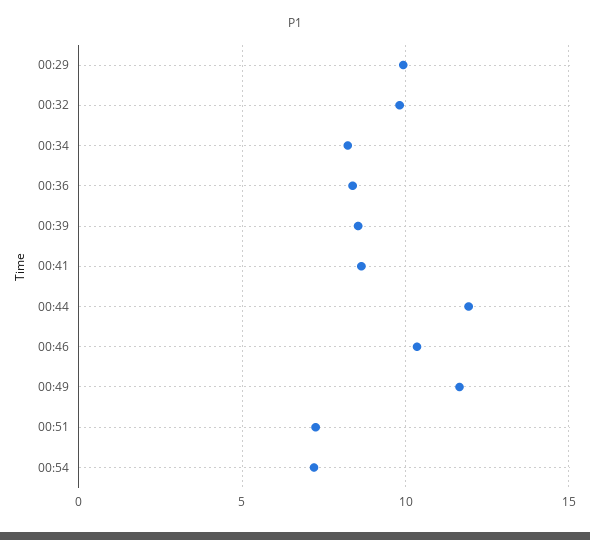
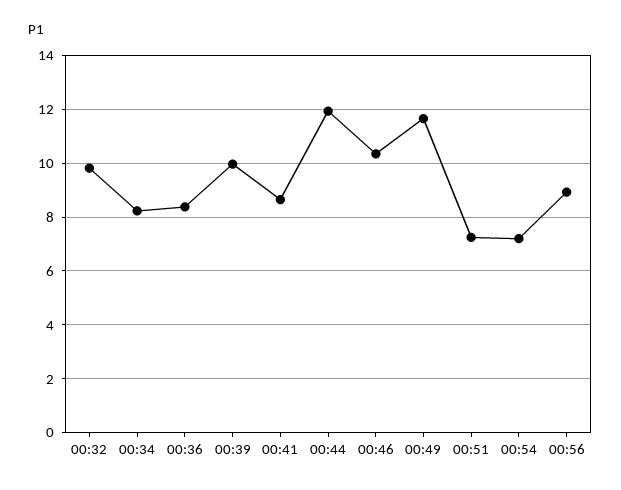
00:29: 10 -> none
00:39: 8.5 -> 10
00:56: none -> 9

